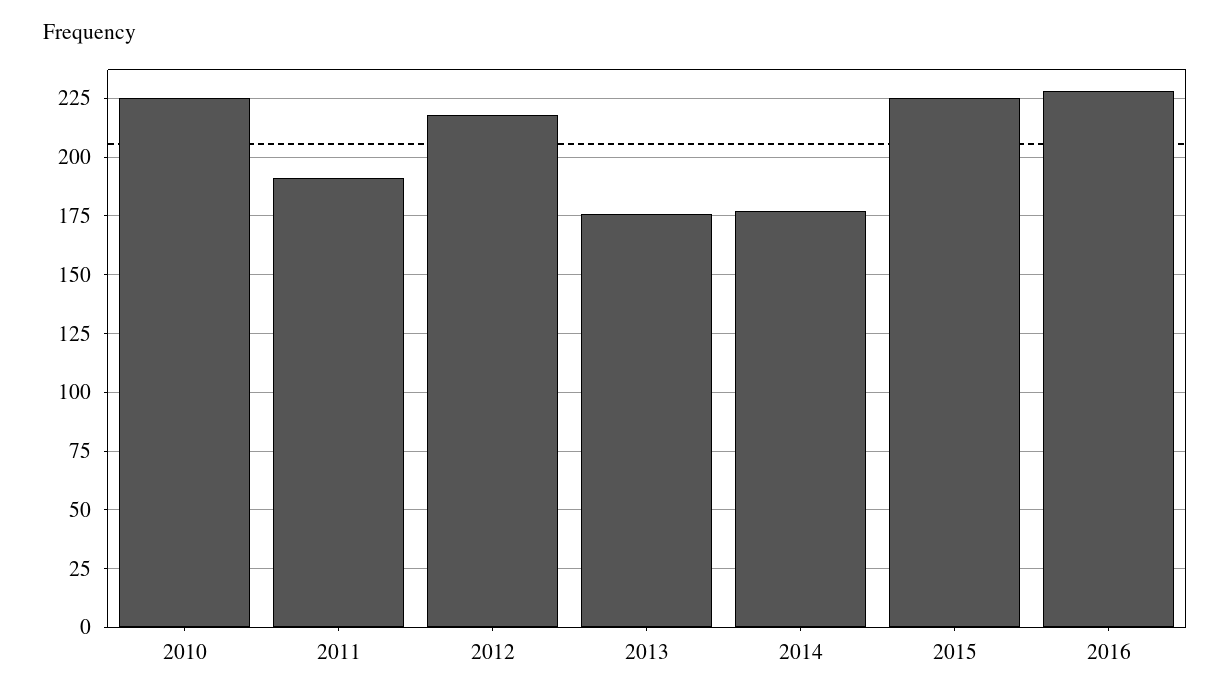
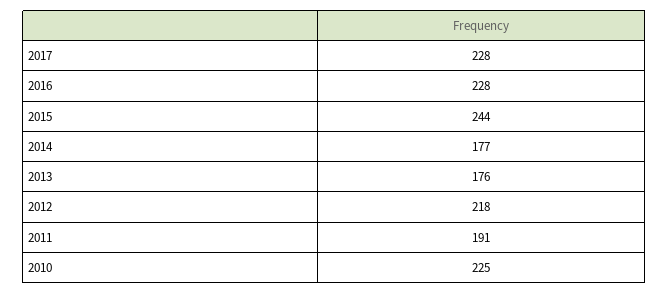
2015: 225 -> 244
2017: none -> 228

